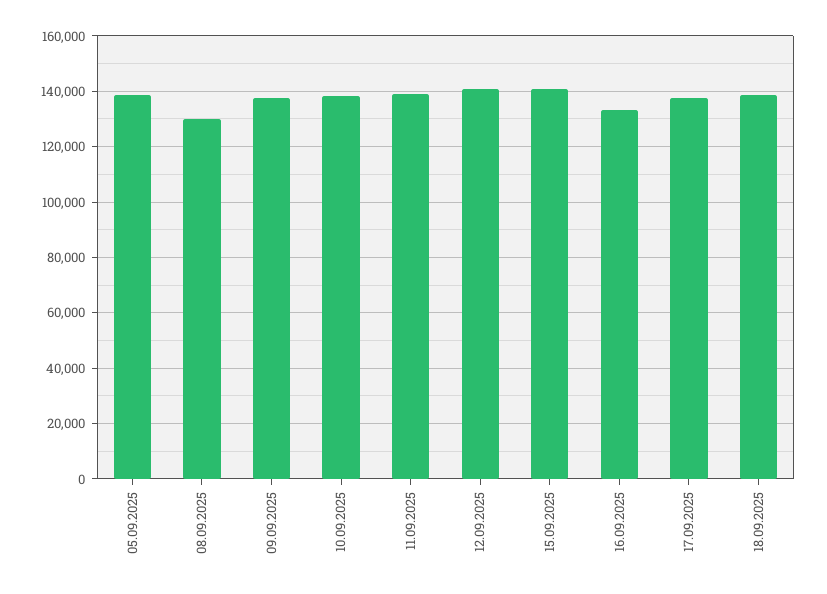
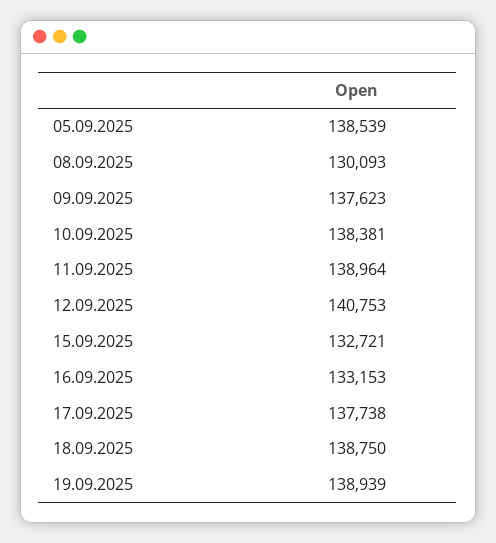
15.09.2025: 140000 -> 132721
19.09.2025: none -> 138939

